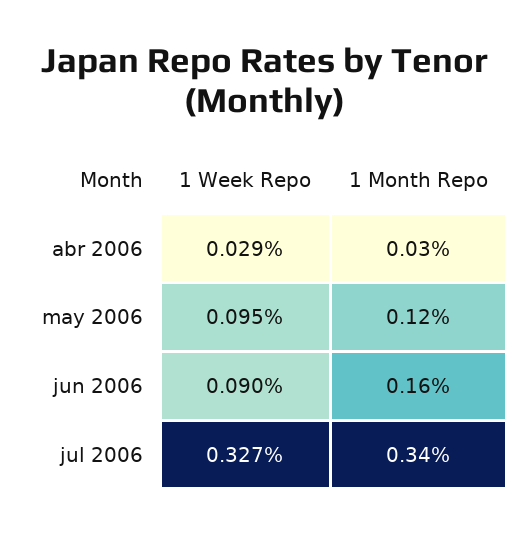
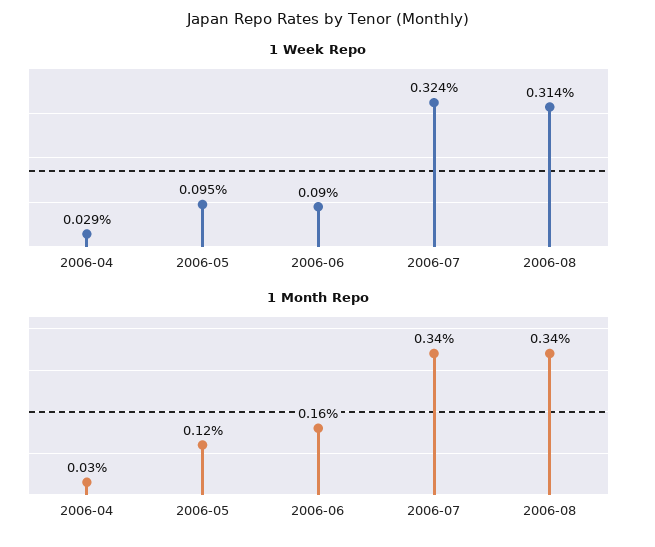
1 Week Repo, jul 2006: 0.327 -> 0.324
1 Week Repo, 2006-08: none -> 0.314
1 Month Repo, 2006-08: none -> 0.34

